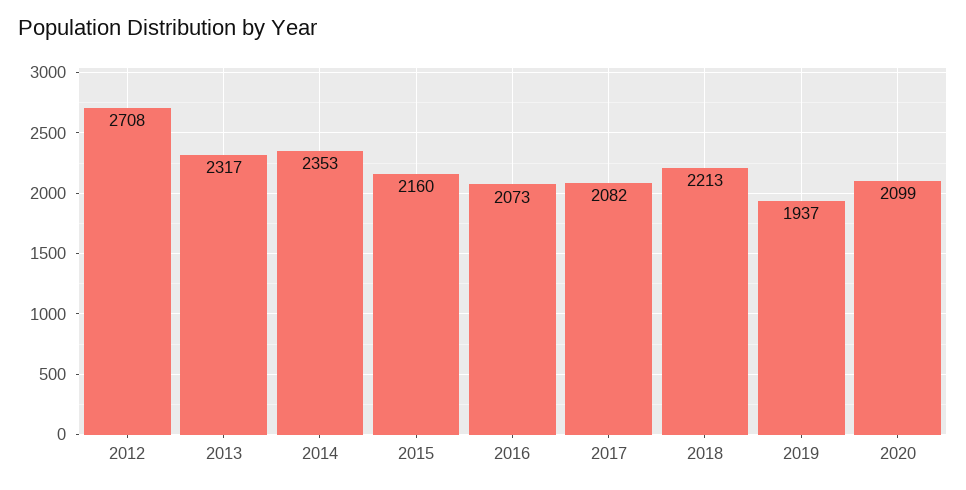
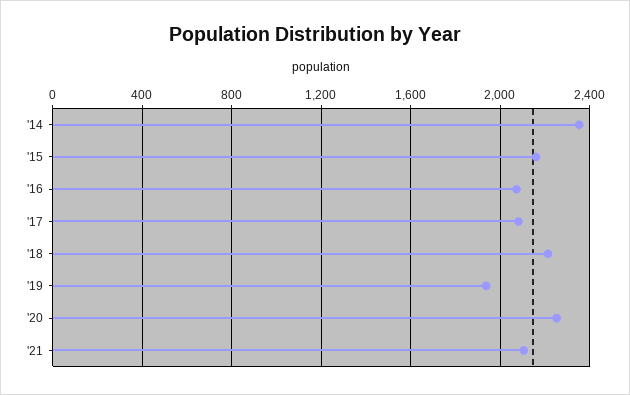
2012: 2708 -> none
2013: 2317 -> none
2020: 2099 -> 2250
'21: none -> 2100

